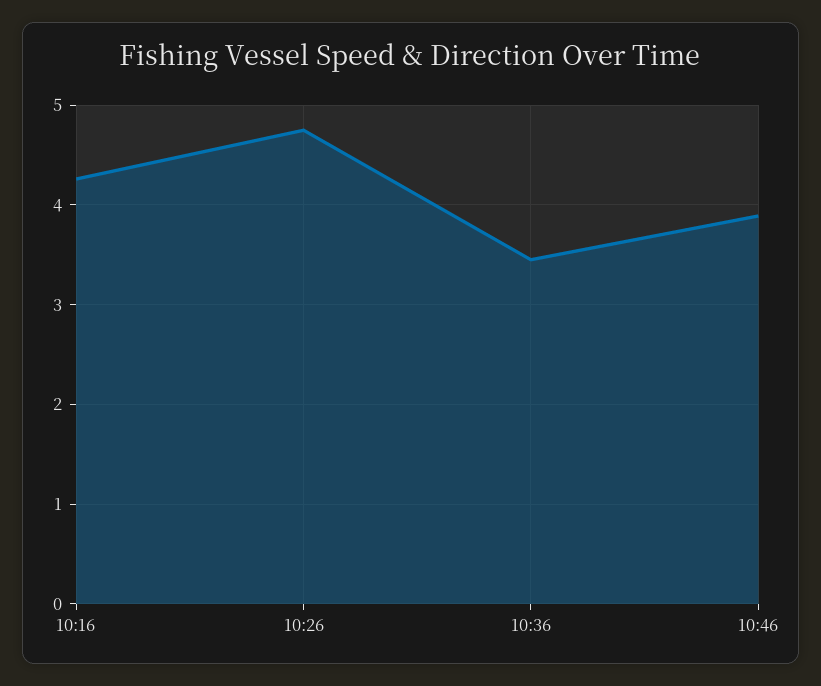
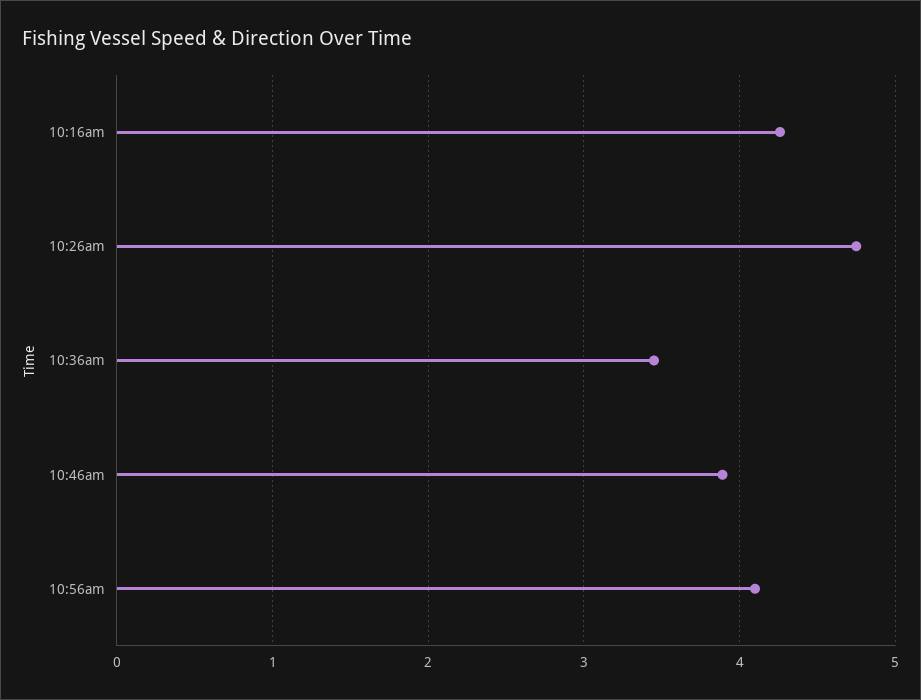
10:56am: none -> 4.1

